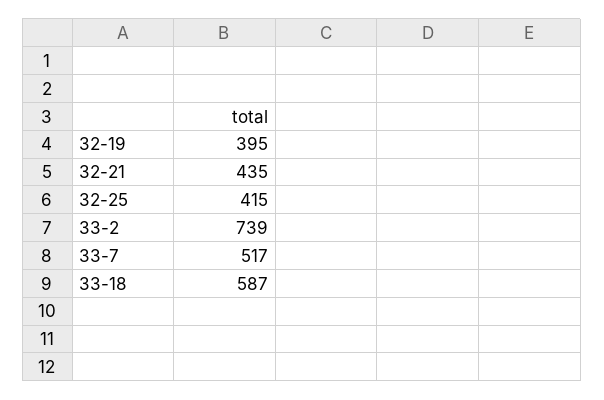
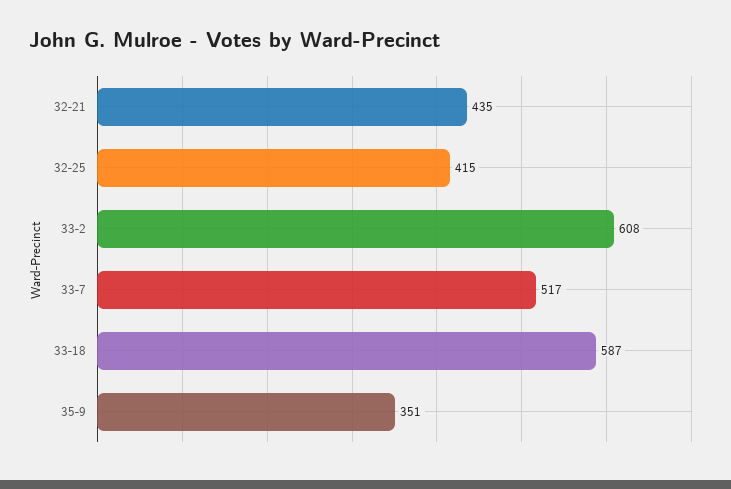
32-19: 395 -> none
33-2: 739 -> 608
35-9: none -> 351

